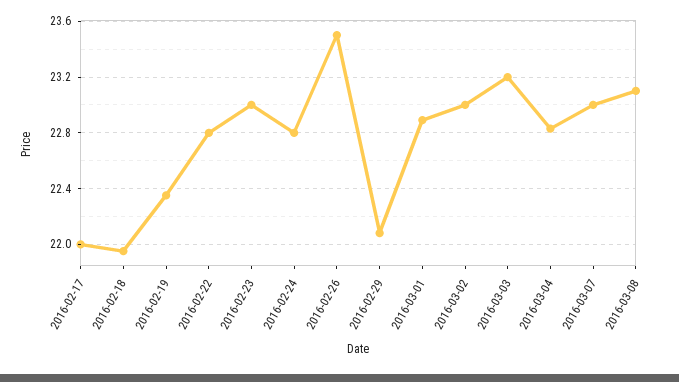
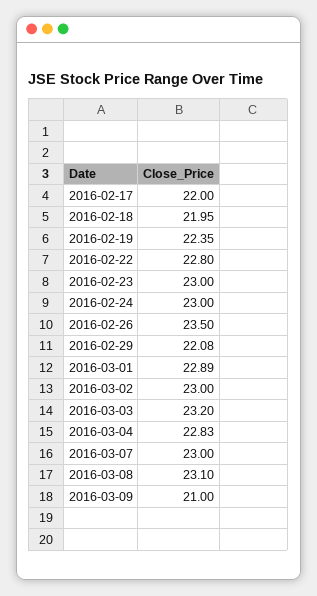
2016-02-24: 22.8 -> 23
2016-03-09: none -> 21

